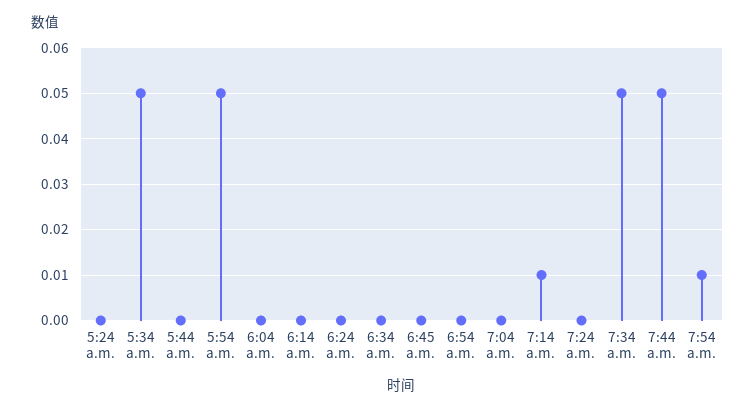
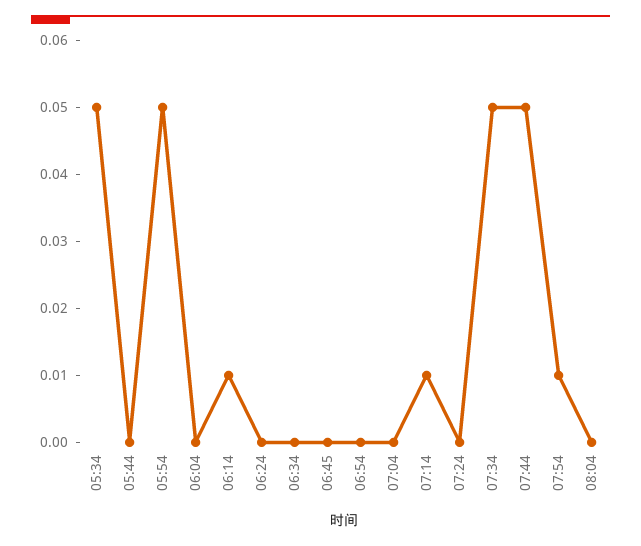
5:24 a.m.: 0 -> none
6:14 a.m.: 0 -> 0.01
08:04: none -> 0

